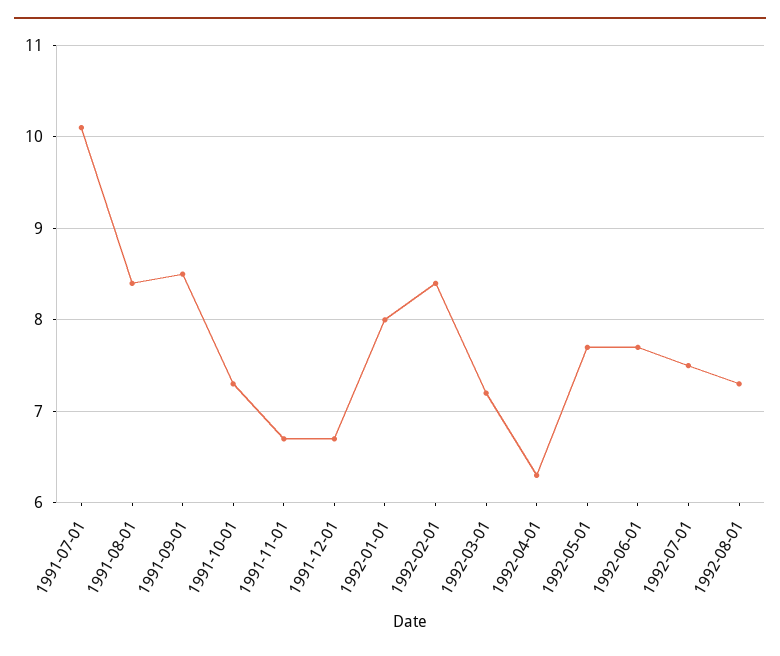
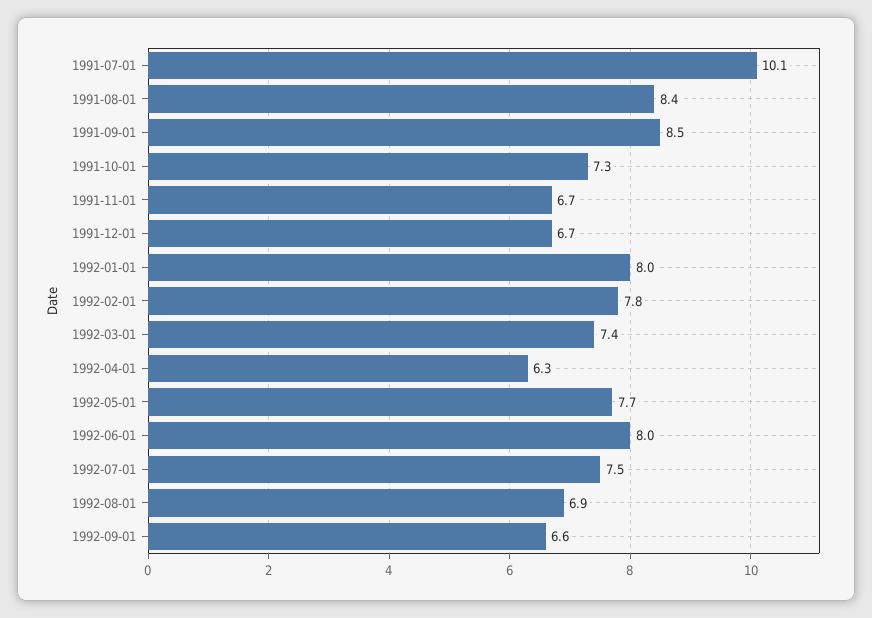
1992-02-01: 8.4 -> 7.8
1992-03-01: 7.2 -> 7.4
1992-06-01: 7.7 -> 8
1992-08-01: 7.3 -> 6.9
1992-09-01: none -> 6.6

